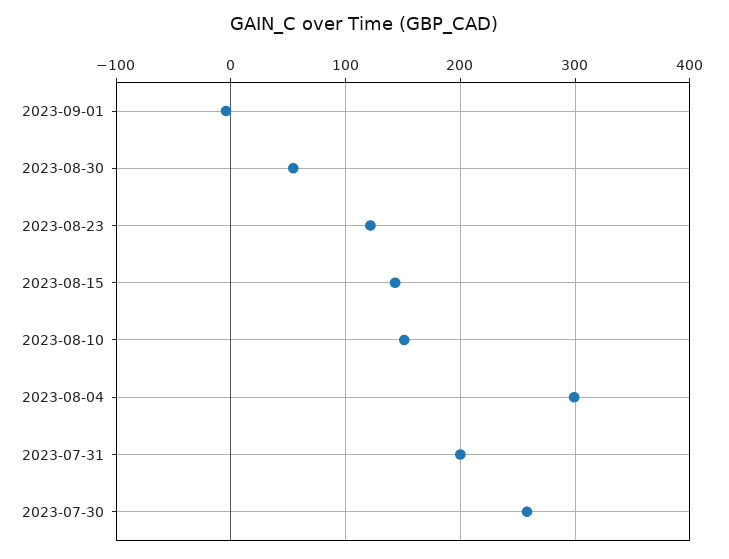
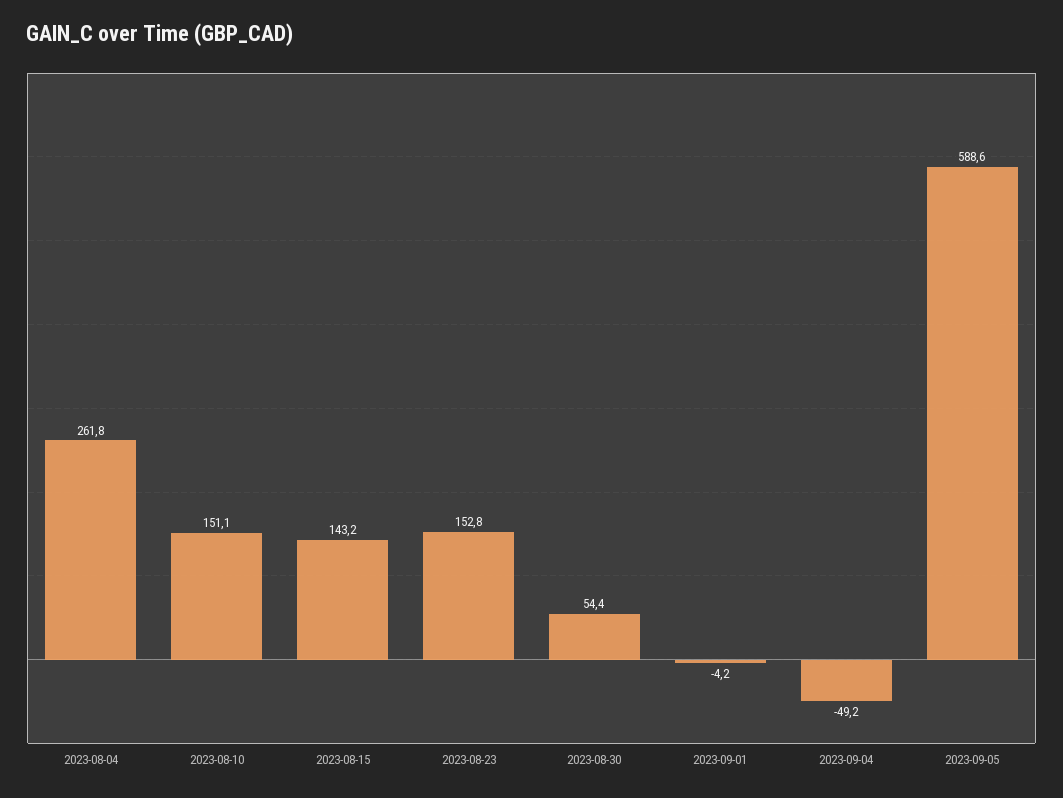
2023-08-23: 120 -> 152.8
2023-08-04: 300 -> 261.8
2023-07-31: 200 -> none
2023-07-30: 260 -> none
2023-09-04: none -> -49.2
2023-09-05: none -> 588.6

